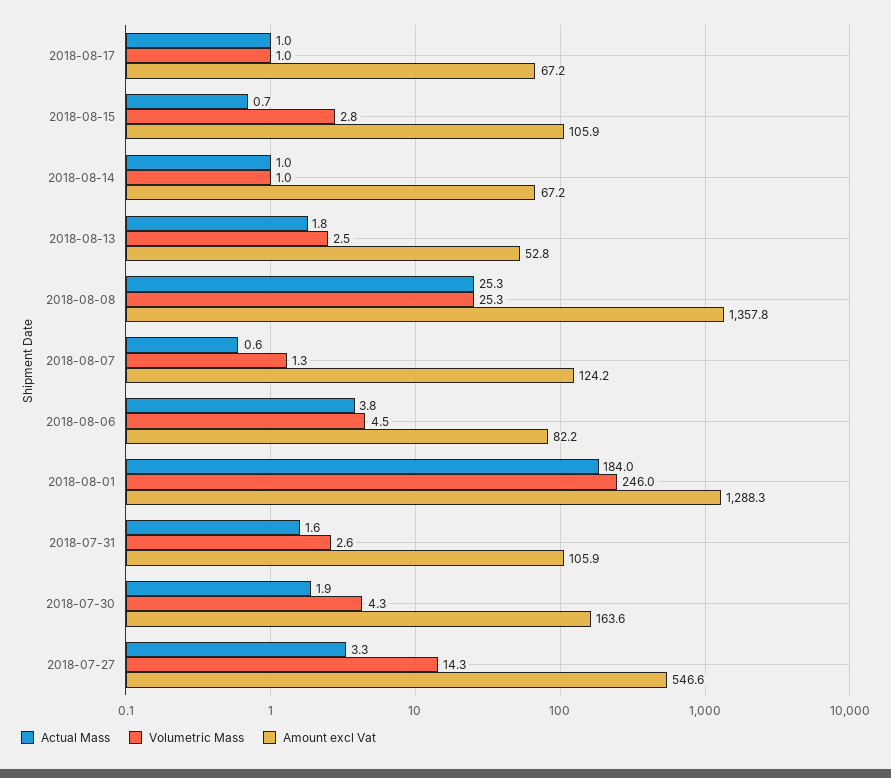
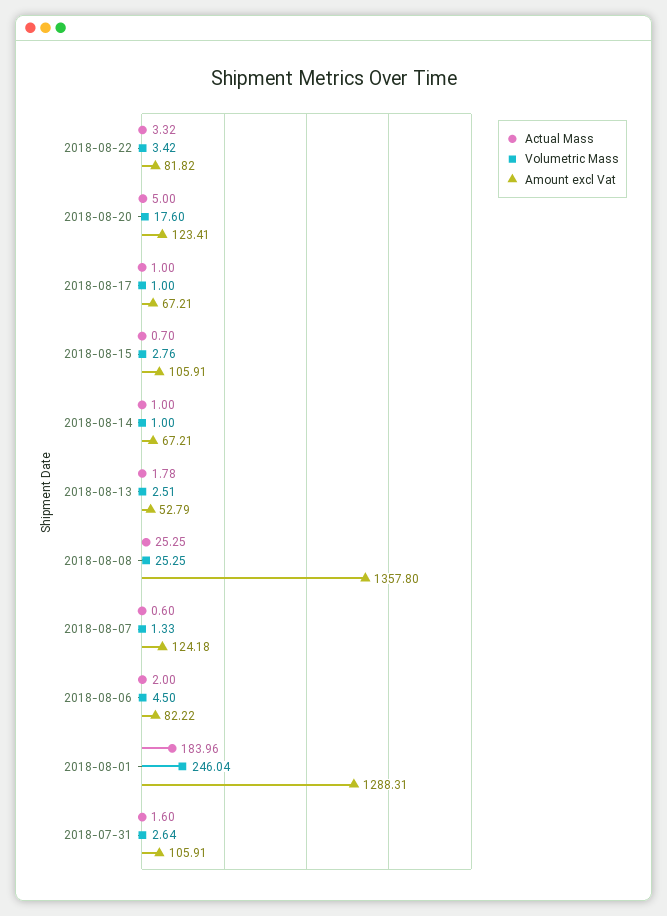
Actual Mass, 2018-08-06: 3.8 -> 2
Actual Mass, 2018-07-30: 1.9 -> none
Volumetric Mass, 2018-07-30: 4.3 -> none
Amount excl Vat, 2018-07-30: 163.6 -> none
Actual Mass, 2018-07-27: 3.3 -> none
Volumetric Mass, 2018-07-27: 14.3 -> none
Amount excl Vat, 2018-07-27: 546.6 -> none
Actual Mass, 2018-08-22: none -> 3.32
Volumetric Mass, 2018-08-22: none -> 3.42
Amount excl Vat, 2018-08-22: none -> 81.82
Actual Mass, 2018-08-20: none -> 5
Volumetric Mass, 2018-08-20: none -> 17.6
Amount excl Vat, 2018-08-20: none -> 123.41

